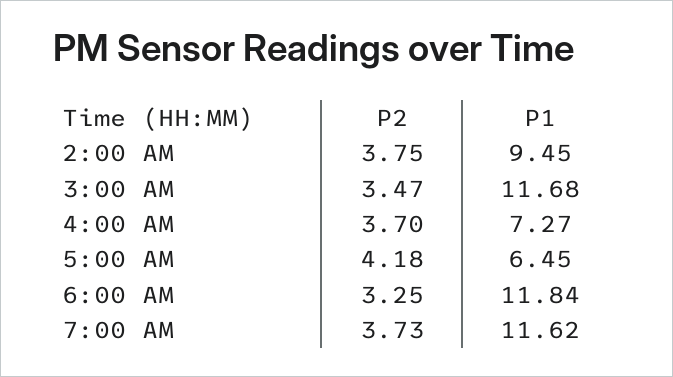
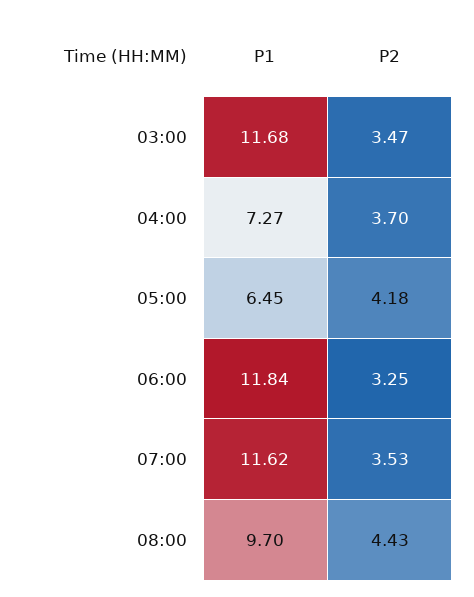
P2, 2:00 AM: 3.75 -> none
P1, 2:00 AM: 9.45 -> none
P2, 7:00 AM: 3.73 -> 3.53
P1, 08:00: none -> 9.7
P2, 08:00: none -> 4.43

